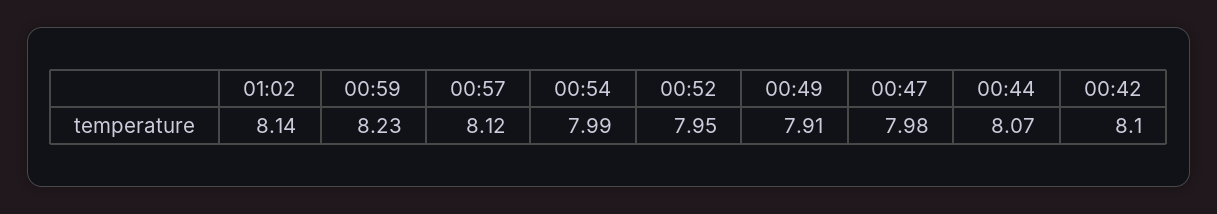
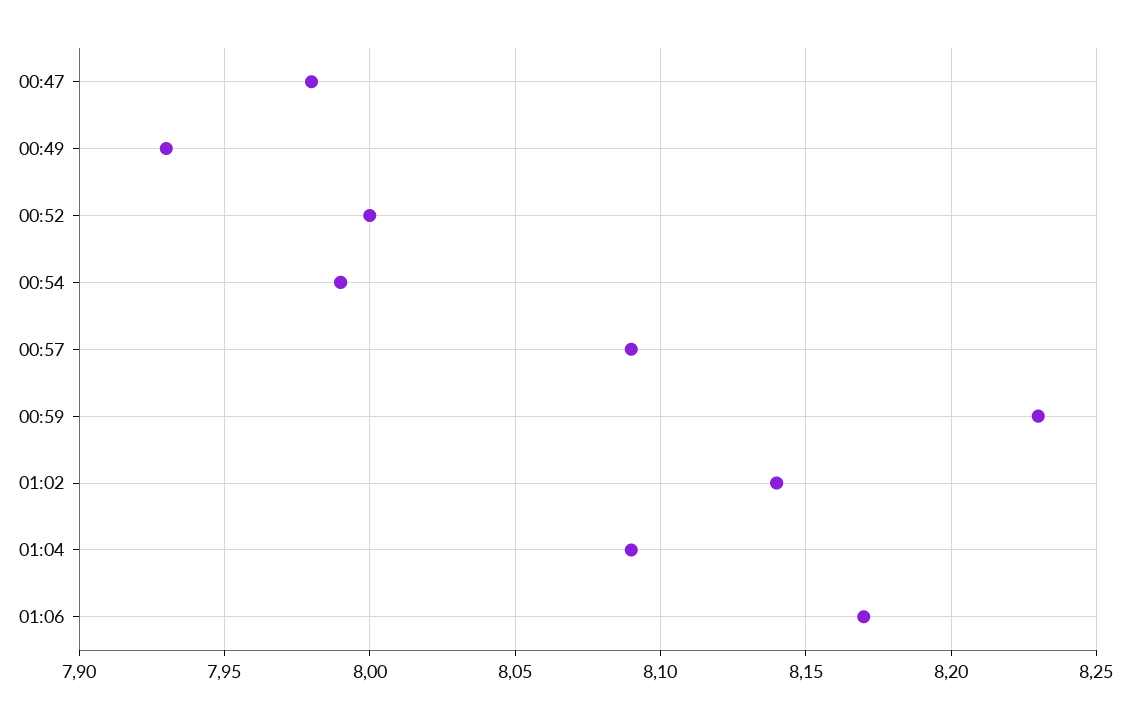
00:57: 8.12 -> 8.09
00:52: 7.95 -> 8
00:49: 7.91 -> 7.93
00:44: 8.07 -> none
00:42: 8.1 -> none
01:04: none -> 8.09
01:06: none -> 8.17

